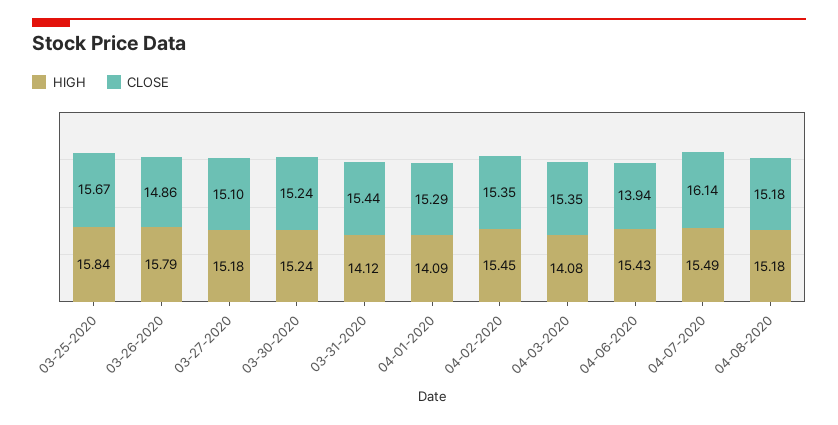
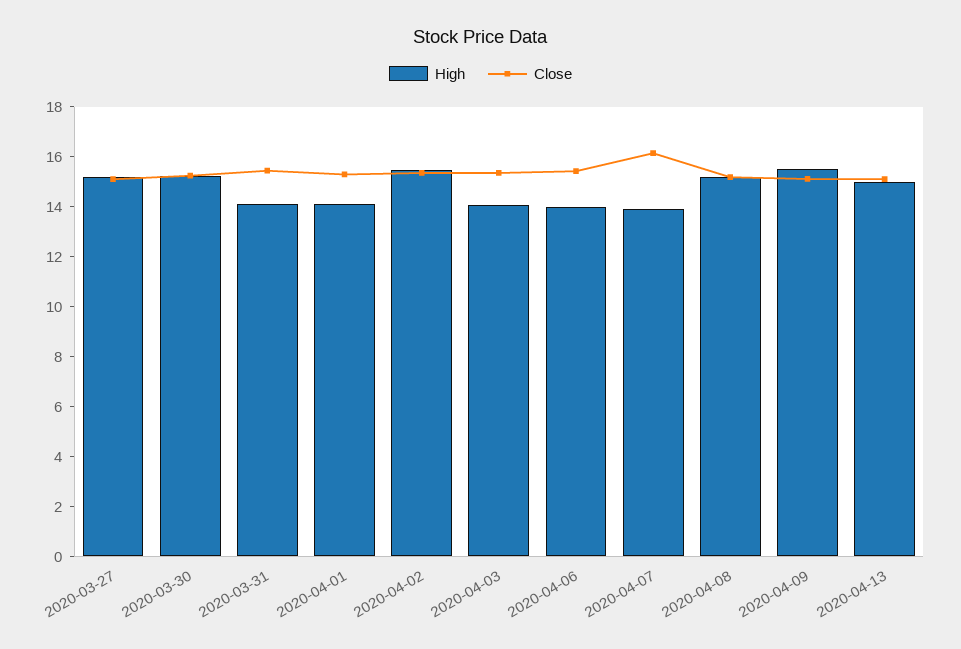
HIGH, 03-25-2020: 15.84 -> none
CLOSE, 03-25-2020: 15.67 -> none
HIGH, 03-26-2020: 15.79 -> none
CLOSE, 03-26-2020: 14.86 -> none
HIGH, 04-06-2020: 15.43 -> 14
CLOSE, 04-06-2020: 13.94 -> 15.5
HIGH, 04-07-2020: 15.49 -> 14
HIGH, 2020-04-09: none -> 15.5
CLOSE, 2020-04-09: none -> 15
HIGH, 2020-04-13: none -> 15
CLOSE, 2020-04-13: none -> 15

